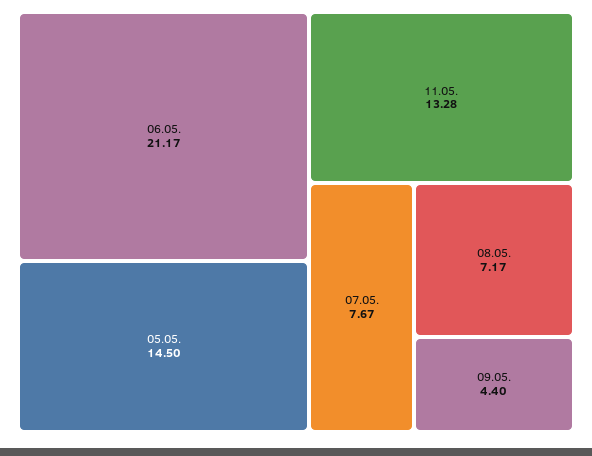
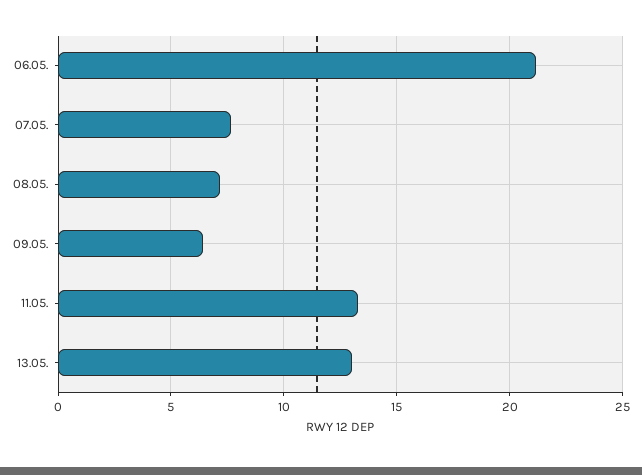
05.05.: 14.5 -> none
09.05.: 4.4 -> 6.5
13.05.: none -> 13

